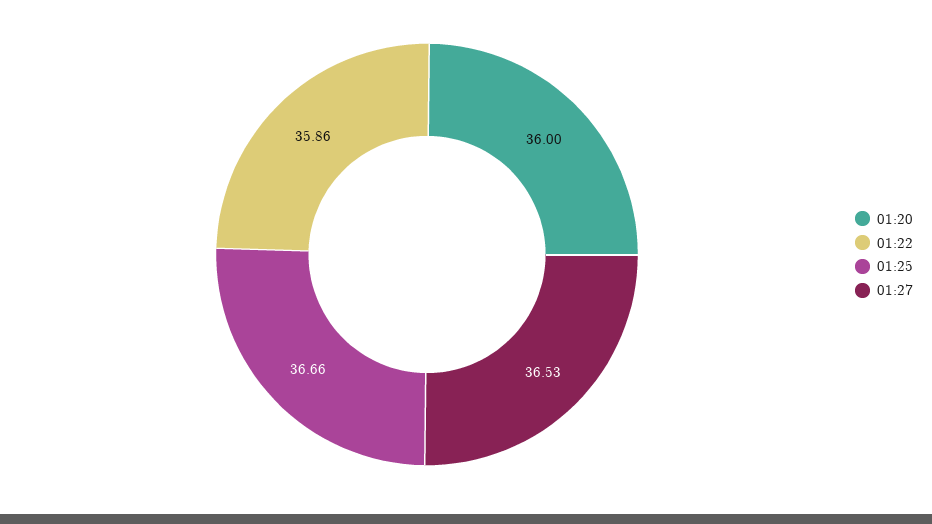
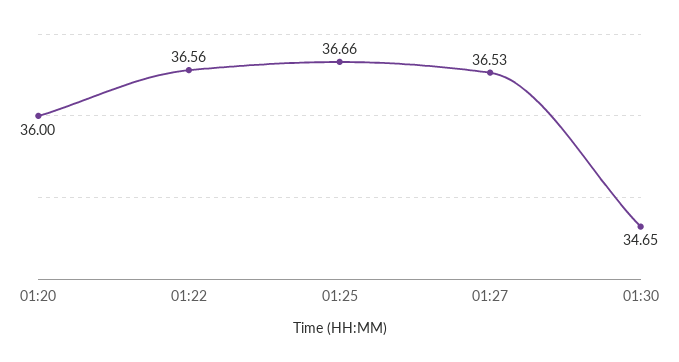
01:22: 35.86 -> 36.56
01:30: none -> 34.65

